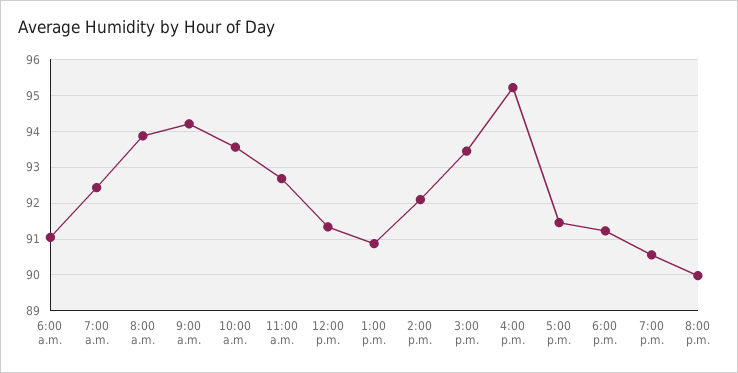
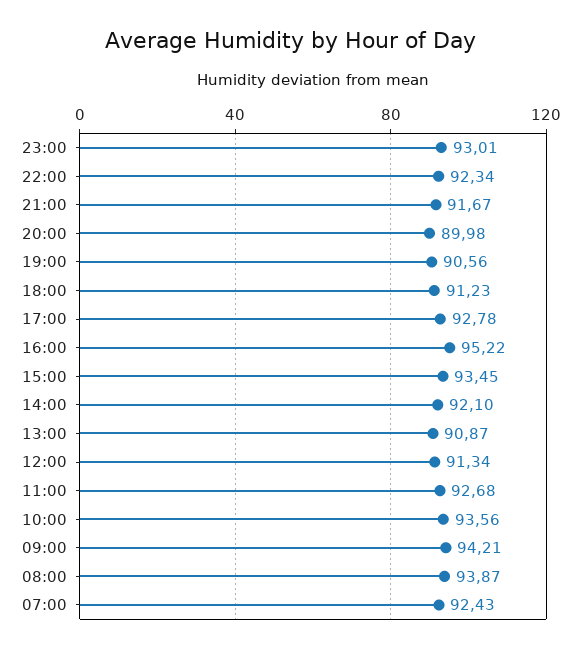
6:00 a.m.: 91 -> none
5:00 p.m.: 91.4 -> 92.78
23:00: none -> 93.01
22:00: none -> 92.34
21:00: none -> 91.67

